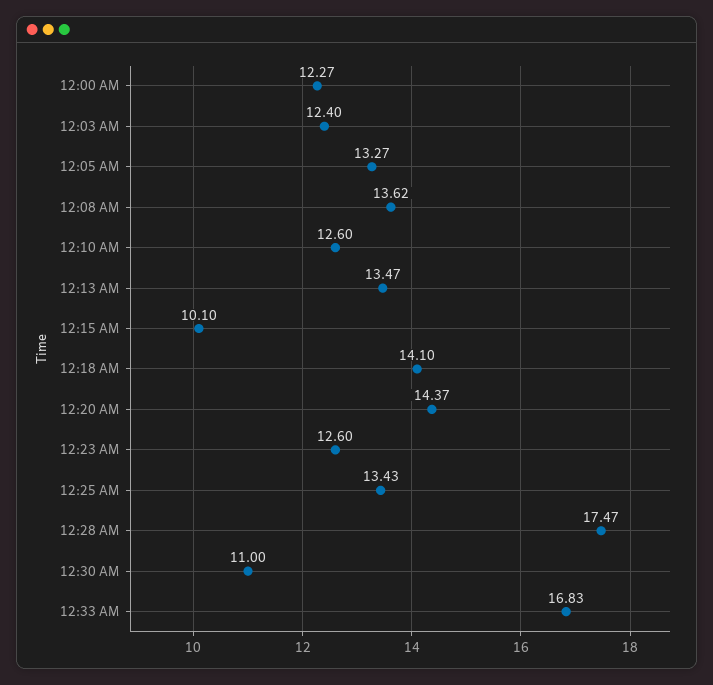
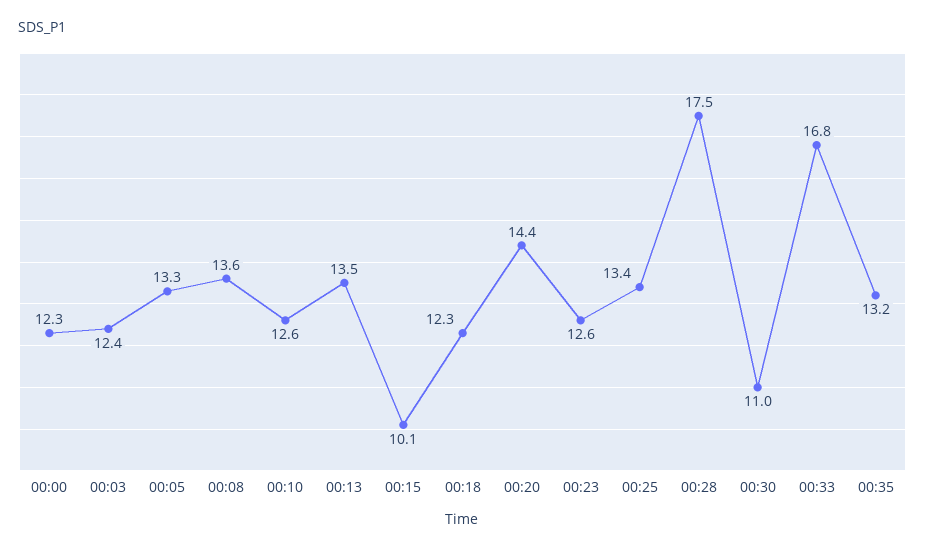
12:18 AM: 14.1 -> 12.3
00:35: none -> 13.2

